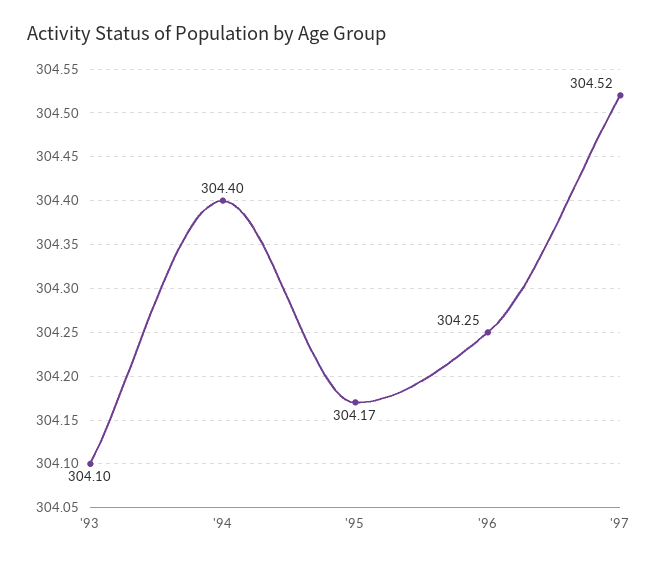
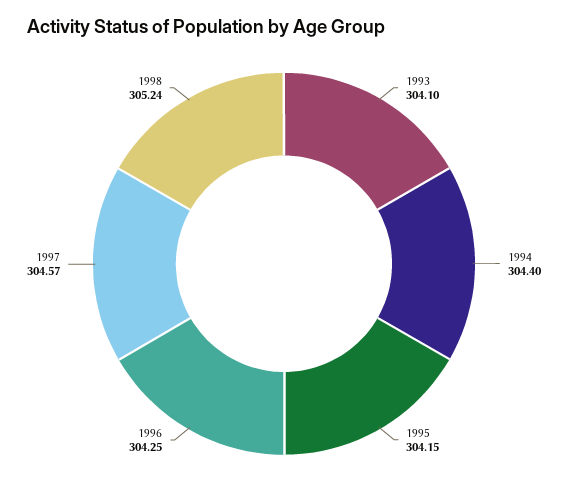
'95: 304.17 -> 304.15
'97: 304.52 -> 304.57
1998: none -> 305.24

